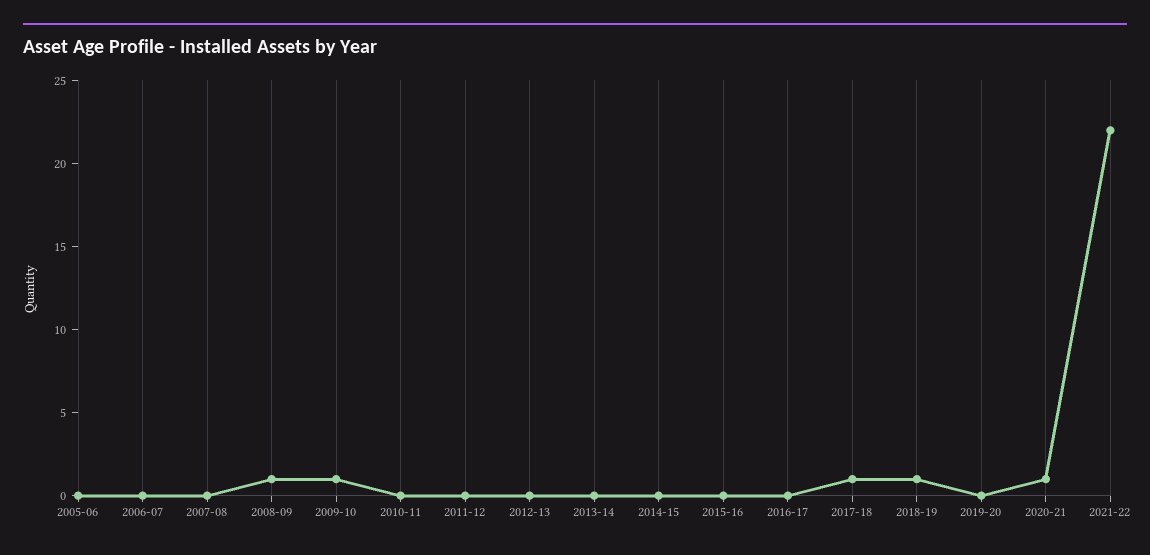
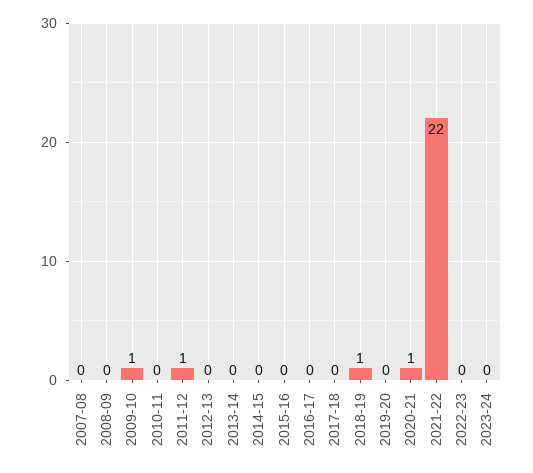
2005-06: 0 -> none
2006-07: 0 -> none
2008-09: 1 -> 0
2011-12: 0 -> 1
2017-18: 1 -> 0
2022-23: none -> 0
2023-24: none -> 0

